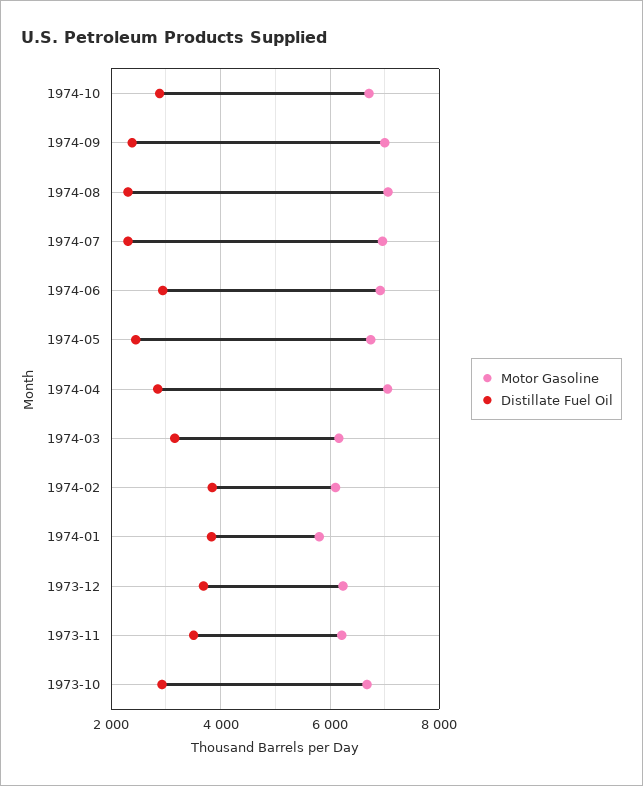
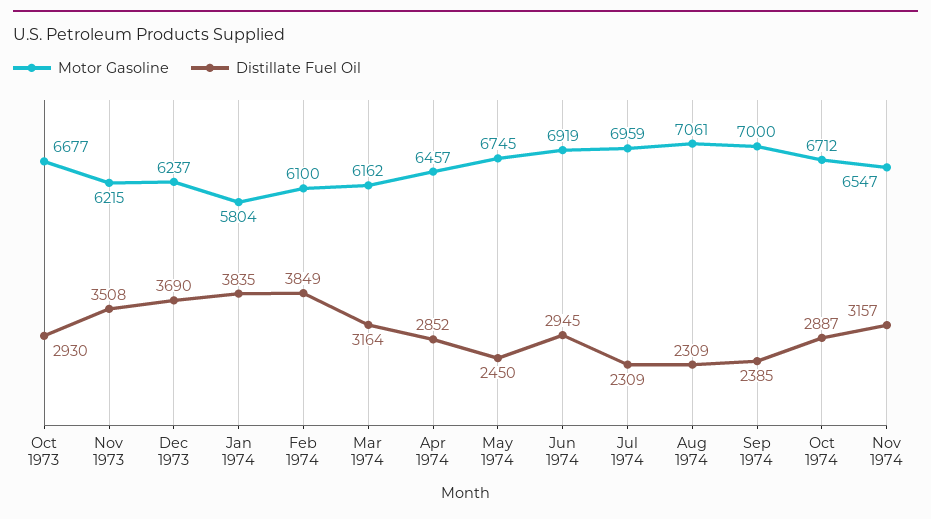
Motor Gasoline, 1974-04: 7000 -> 6457
Motor Gasoline, Nov 1974: none -> 6547
Distillate Fuel Oil, Nov 1974: none -> 3157

